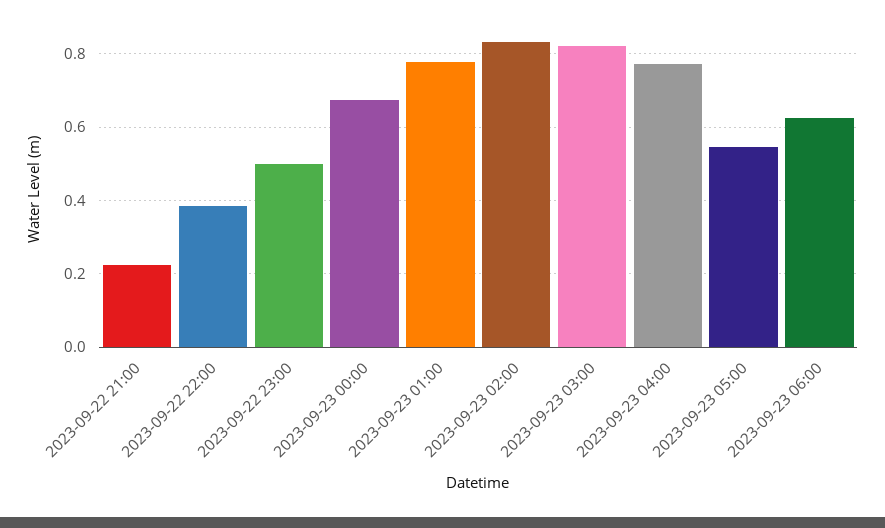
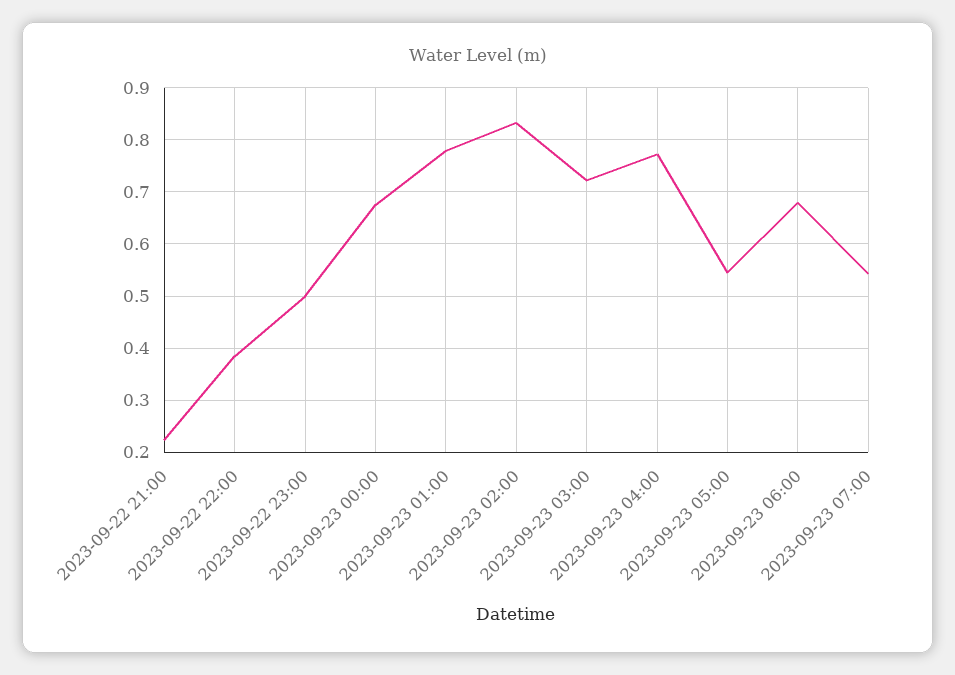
2023-09-23 03:00: 0.82 -> 0.72
2023-09-23 06:00: 0.62 -> 0.68
2023-09-23 07:00: none -> 0.54

